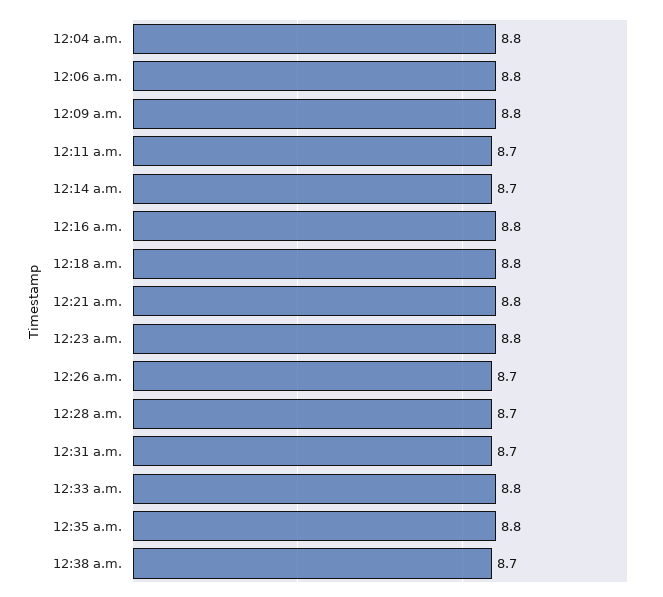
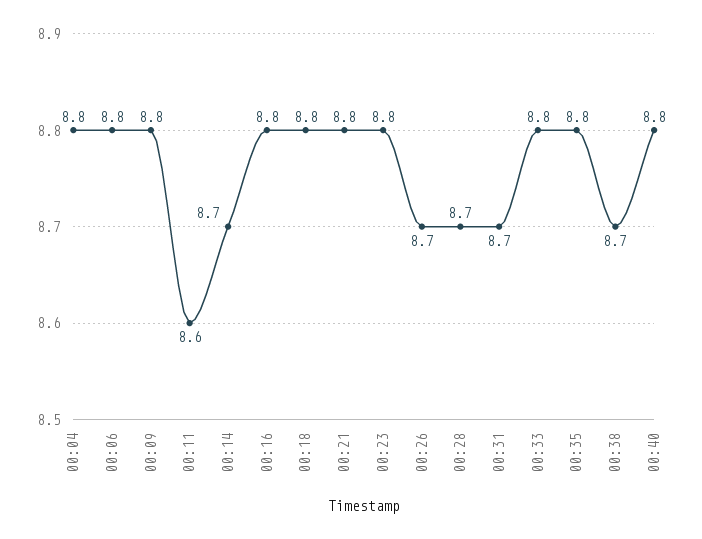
12:11 a.m.: 8.7 -> 8.6
00:40: none -> 8.8

